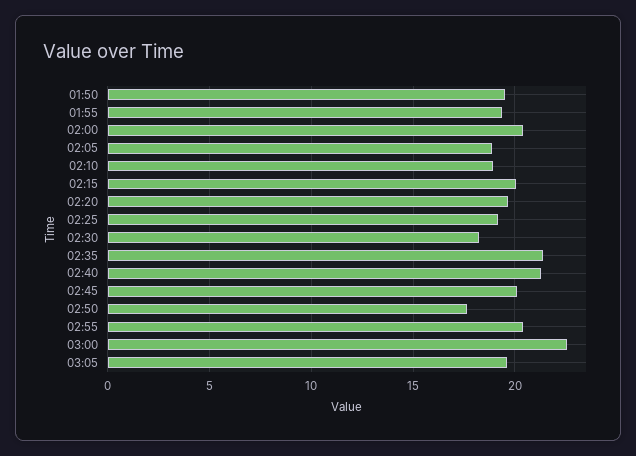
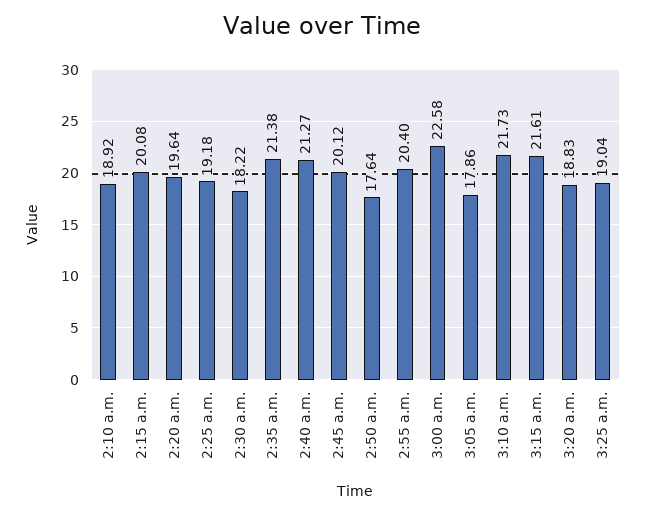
01:50: 19.5 -> none
01:55: 19.5 -> none
02:00: 20.5 -> none
02:05: 19 -> none
03:05: 19.5 -> 17.86
3:10 a.m.: none -> 21.73
3:15 a.m.: none -> 21.61
3:20 a.m.: none -> 18.83
3:25 a.m.: none -> 19.04

